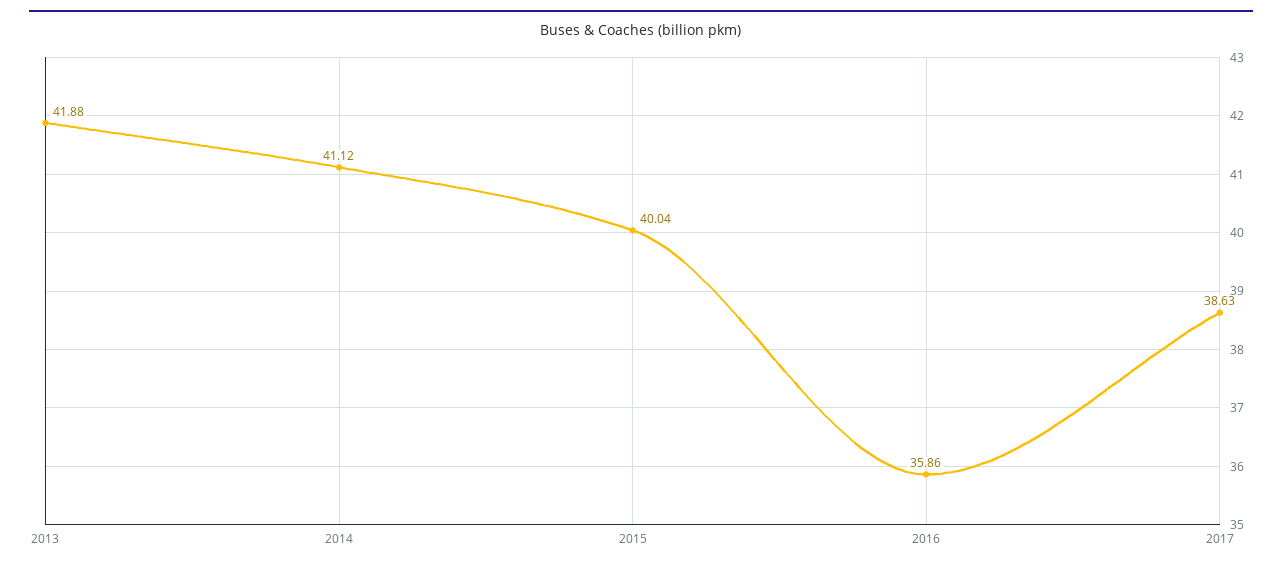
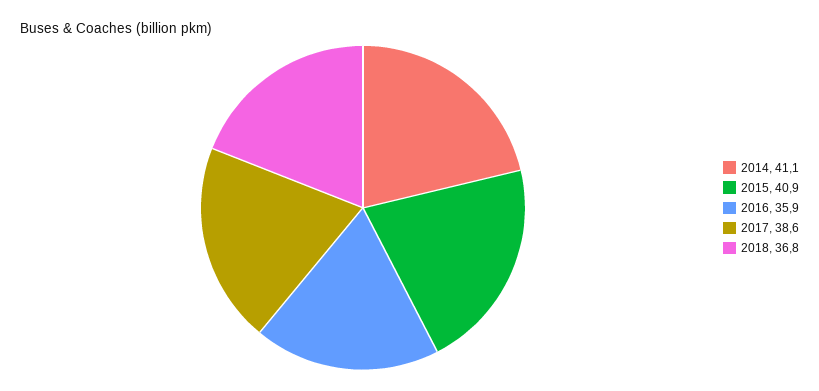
2013: 41.88 -> none
2015: 40.04 -> 40.9
2018: none -> 36.8

